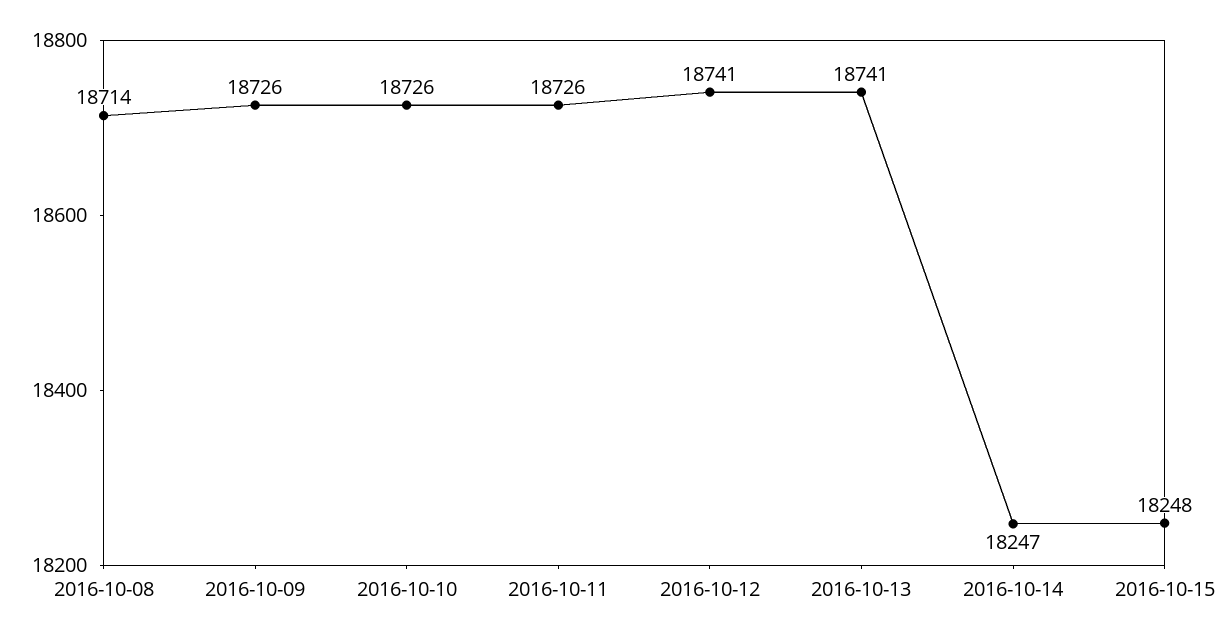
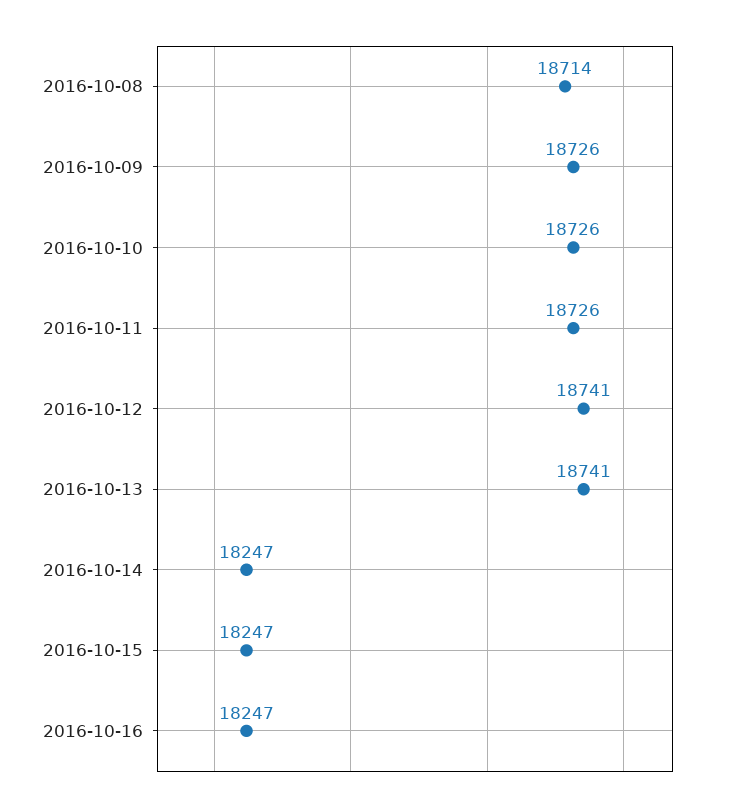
2016-10-15: 18248 -> 18247
2016-10-16: none -> 18247

